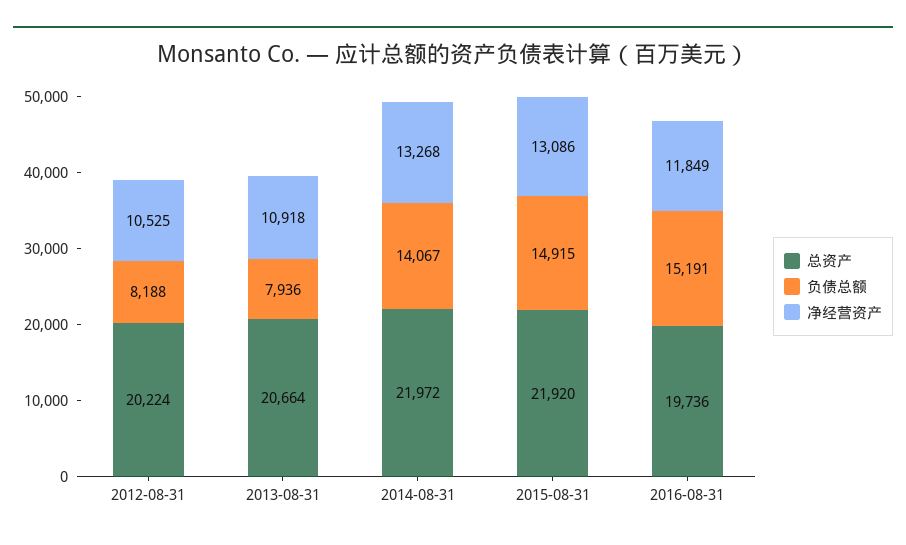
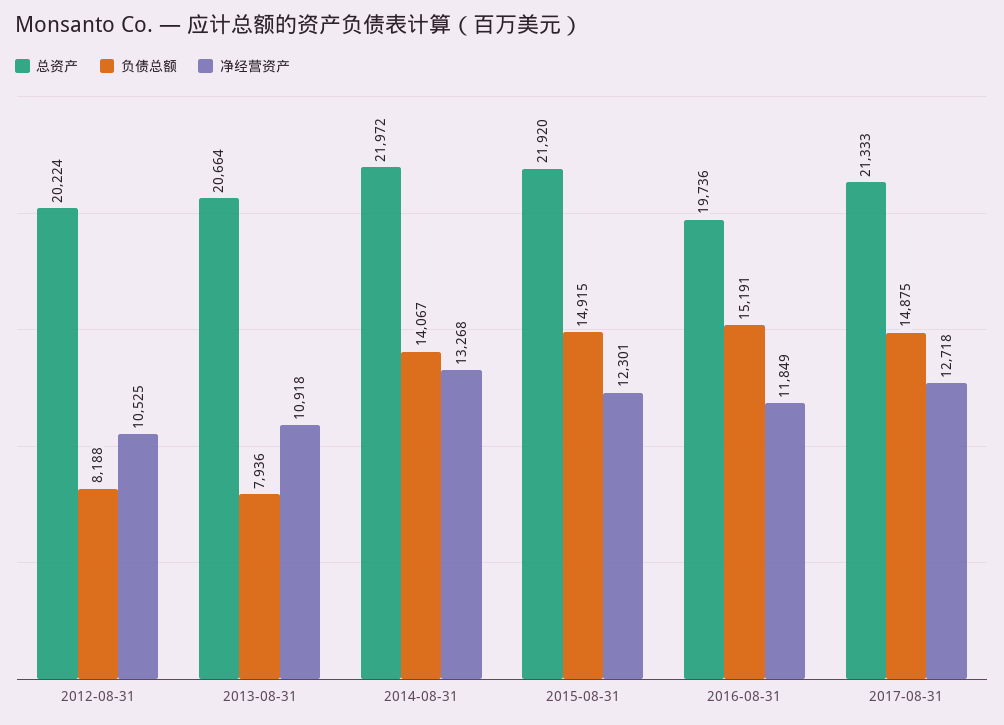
净经营资产, 2015-08-31: 13086 -> 12301
总资产, 2017-08-31: none -> 21333
负债总额, 2017-08-31: none -> 14875
净经营资产, 2017-08-31: none -> 12718

